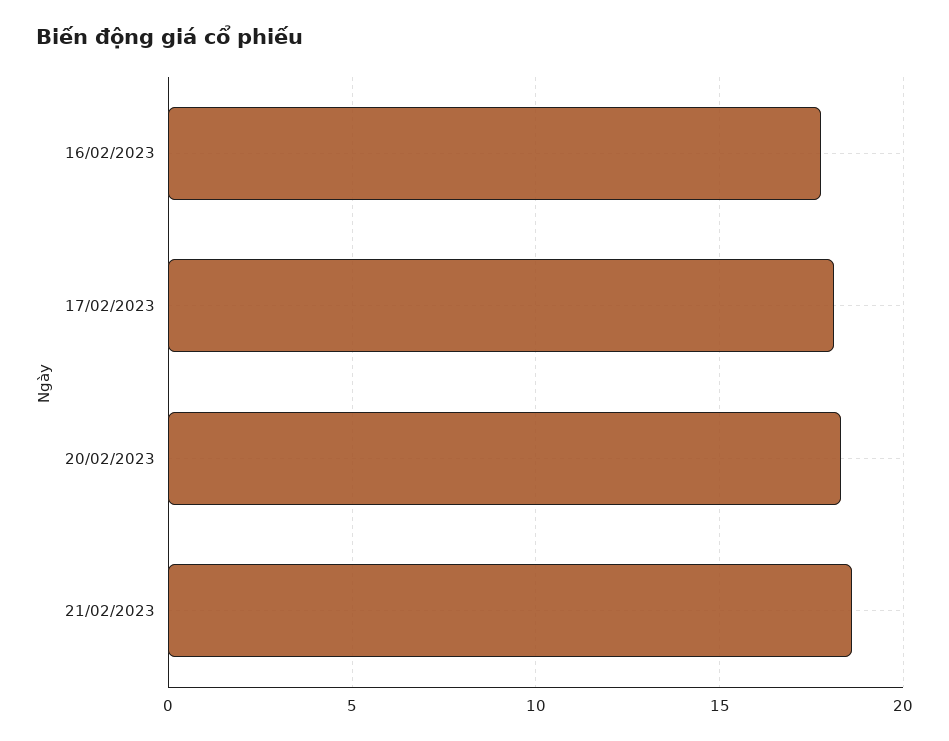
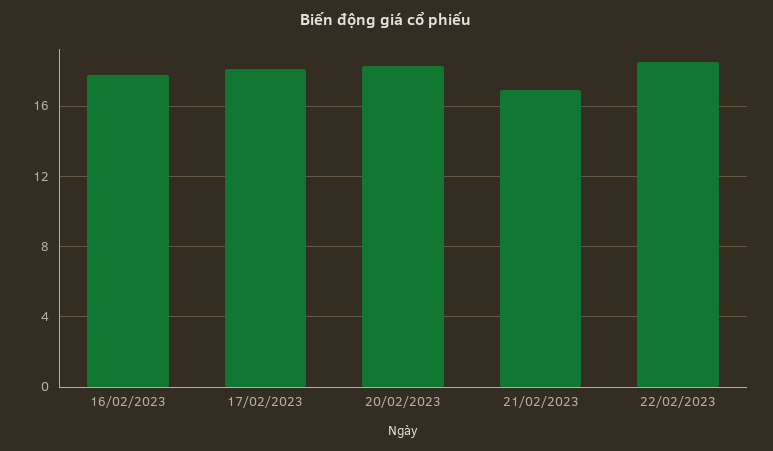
21/02/2023: 18.5 -> 17
22/02/2023: none -> 18.5

